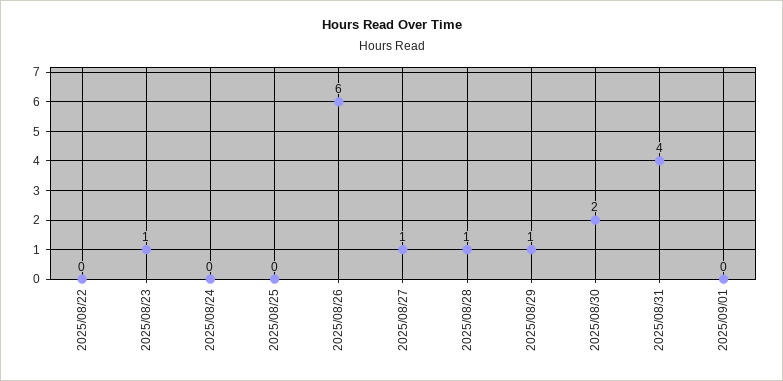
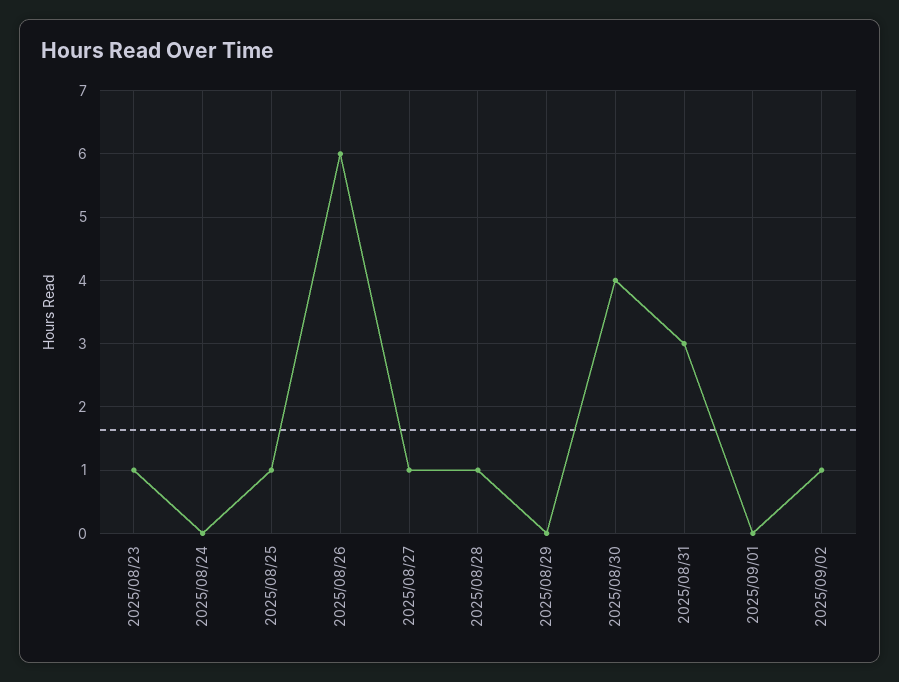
2025/08/22: 0 -> none
2025/08/25: 0 -> 1
2025/08/29: 1 -> 0
2025/08/30: 2 -> 4
2025/08/31: 4 -> 3
2025/09/02: none -> 1

